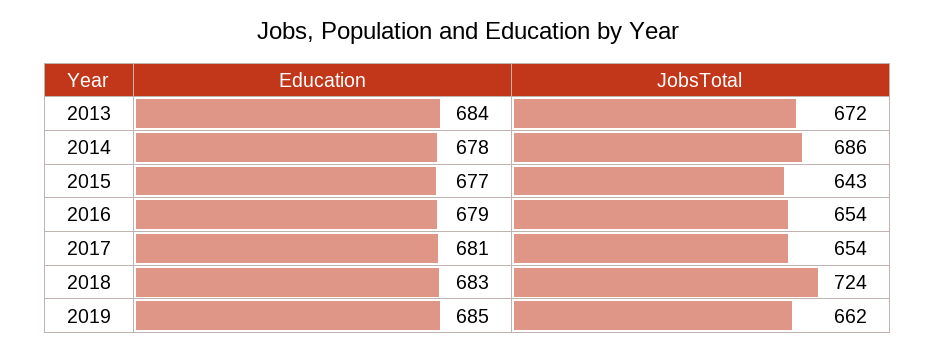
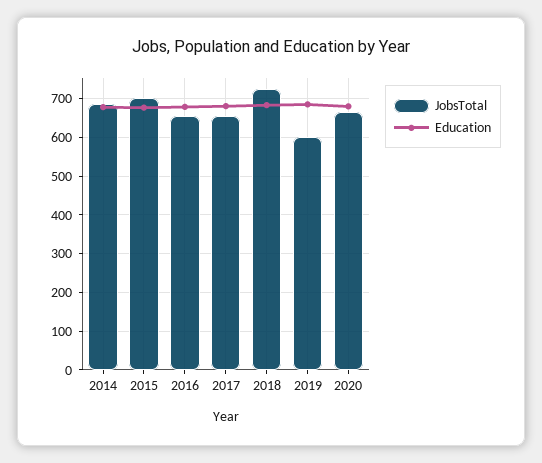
Education, 2013: 684 -> none
JobsTotal, 2013: 672 -> none
JobsTotal, 2015: 643 -> 700
JobsTotal, 2019: 662 -> 600
JobsTotal, 2020: none -> 660
Education, 2020: none -> 680

